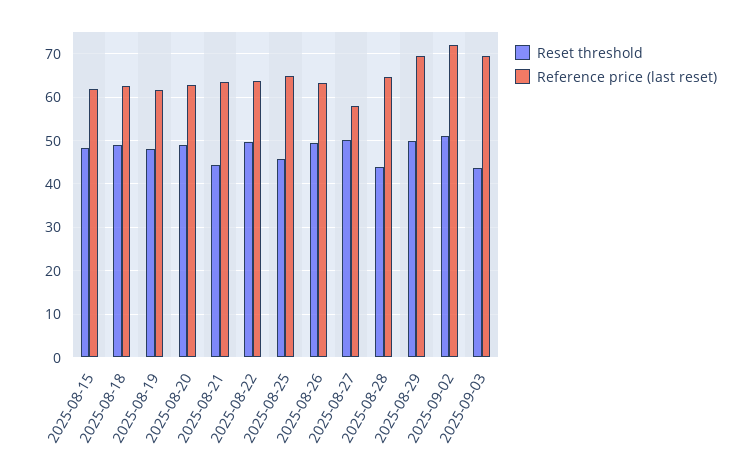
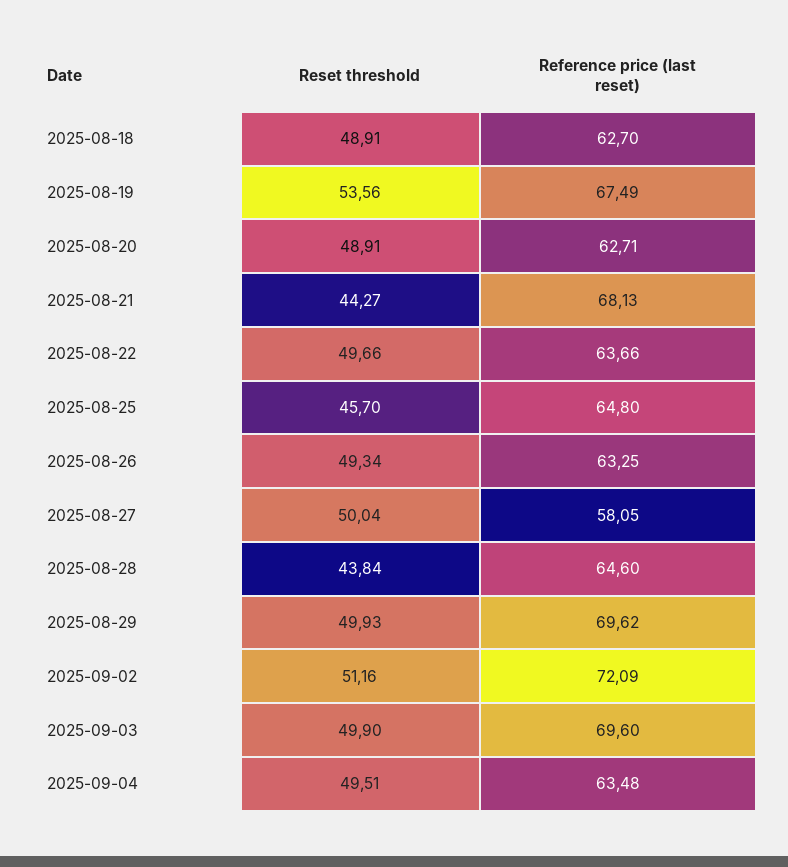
Reset threshold, 2025-08-15: 48 -> none
Reference price (last reset), 2025-08-15: 62 -> none
Reset threshold, 2025-08-19: 48 -> 53.56
Reference price (last reset), 2025-08-19: 62 -> 67.49
Reference price (last reset), 2025-08-21: 64 -> 68.13
Reset threshold, 2025-09-03: 44 -> 49.9
Reset threshold, 2025-09-04: none -> 49.51
Reference price (last reset), 2025-09-04: none -> 63.48

